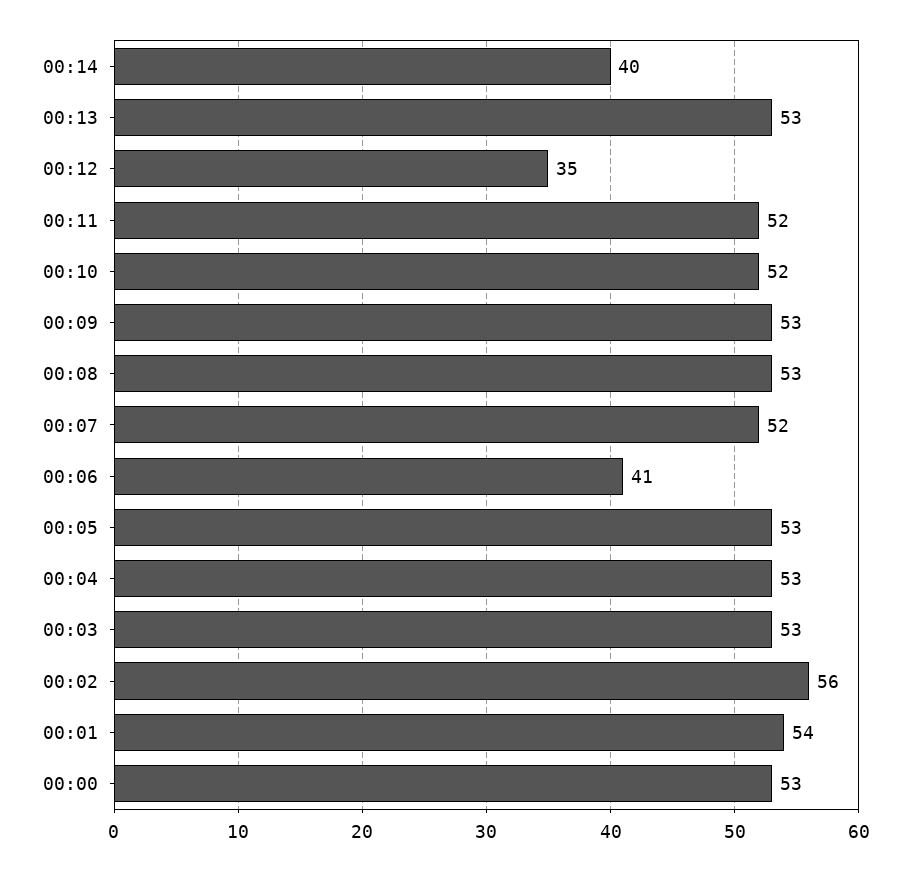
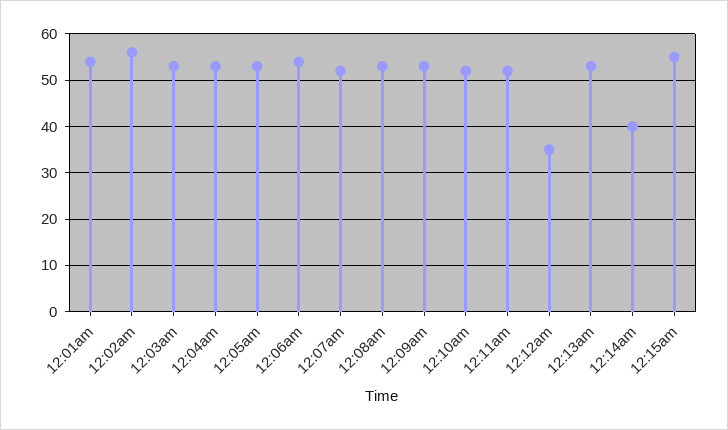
00:06: 41 -> 55
00:00: 53 -> none
12:15am: none -> 55

